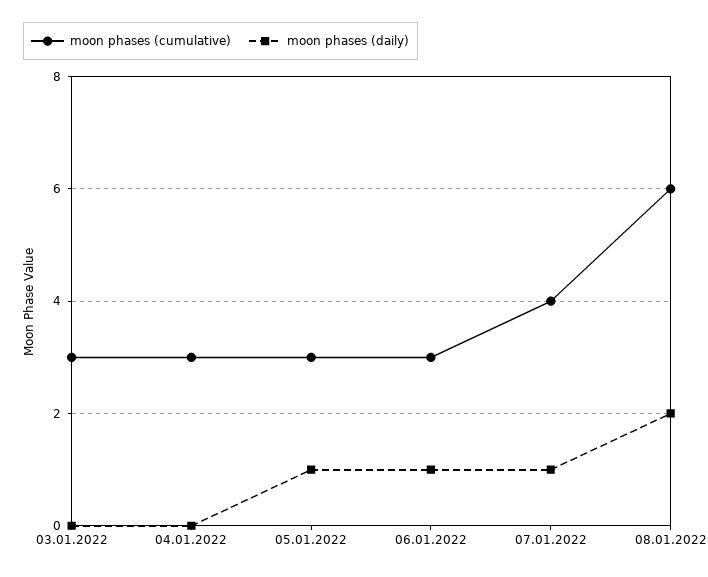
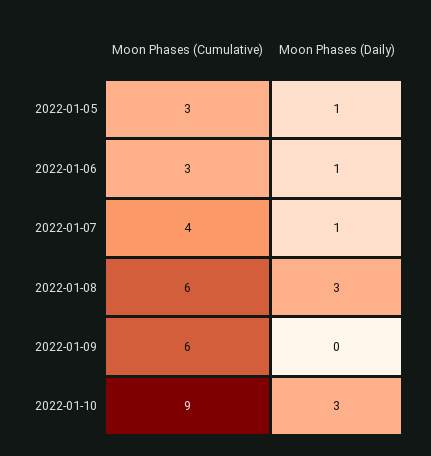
moon phases (cumulative), 03.01.2022: 3 -> none
moon phases (daily), 03.01.2022: 0 -> none
moon phases (cumulative), 04.01.2022: 3 -> none
moon phases (daily), 04.01.2022: 0 -> none
moon phases (daily), 08.01.2022: 2 -> 3
moon phases (cumulative), 2022-01-09: none -> 6
moon phases (daily), 2022-01-09: none -> 0
moon phases (cumulative), 2022-01-10: none -> 9
moon phases (daily), 2022-01-10: none -> 3

